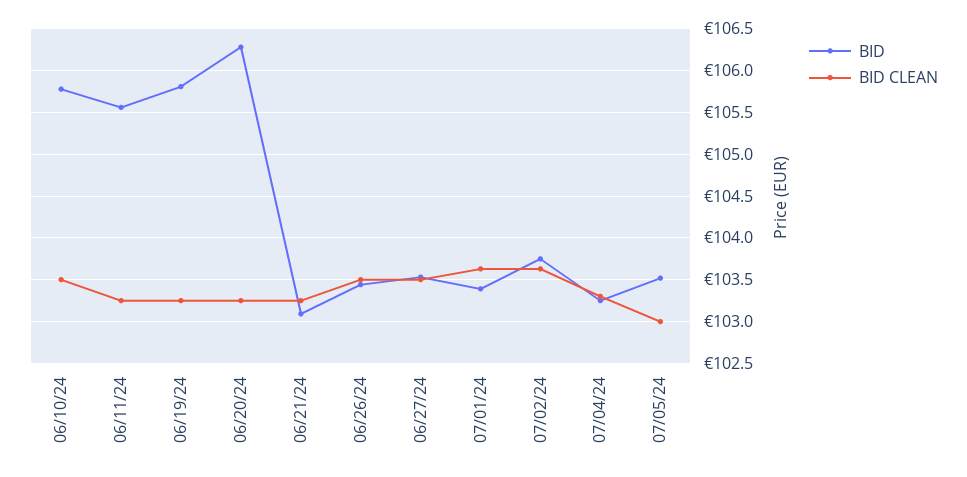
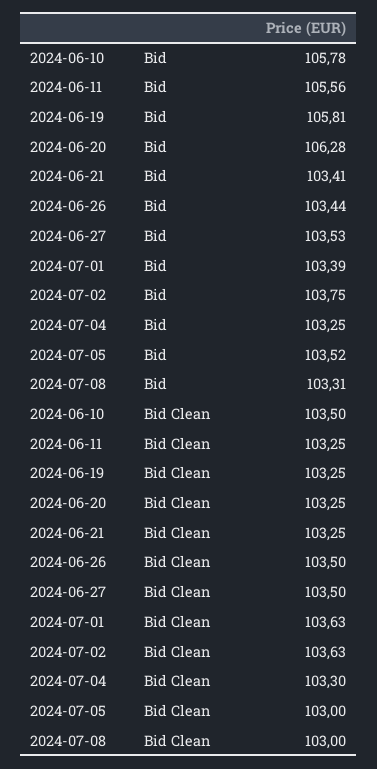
BID, 06/21/24: 103.1 -> 103.41
BID, 2024-07-08: none -> 103.31
BID CLEAN, 2024-07-08: none -> 103

